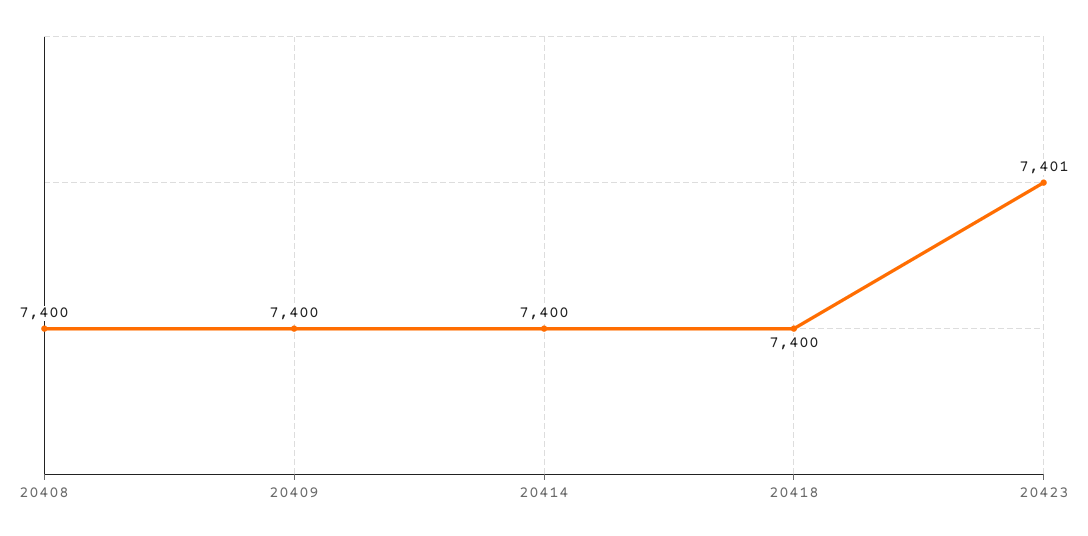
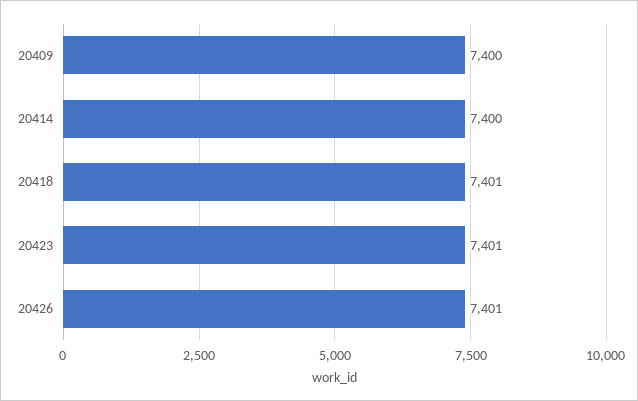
20408: 7400 -> none
20418: 7400 -> 7401
20426: none -> 7401

